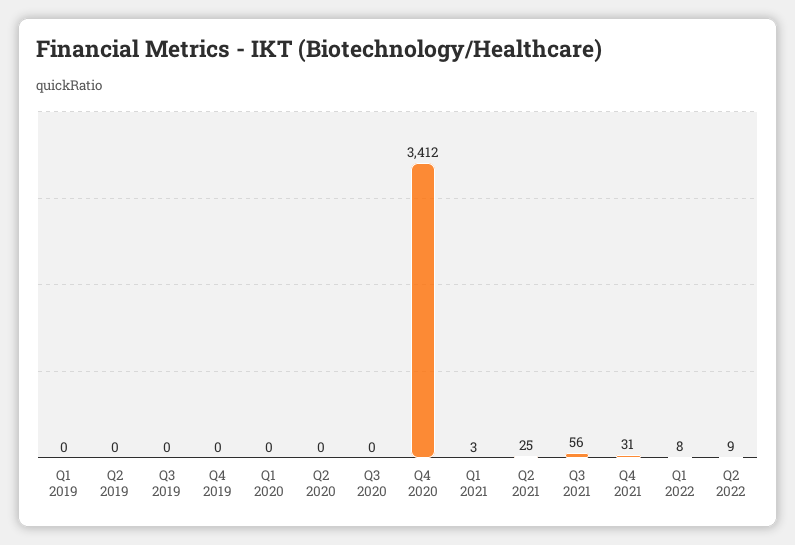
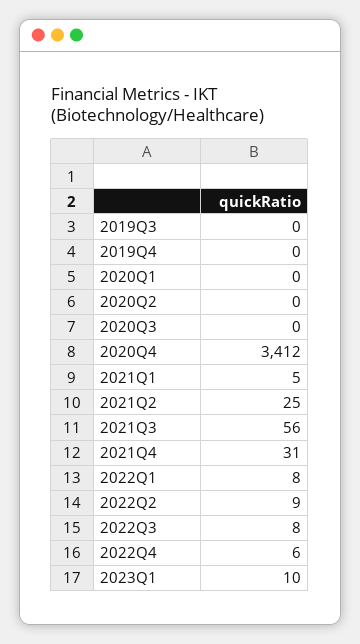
Q1 2019: 0 -> none
Q2 2019: 0 -> none
Q1 2021: 3 -> 5
2022Q3: none -> 8
2022Q4: none -> 6
2023Q1: none -> 10

